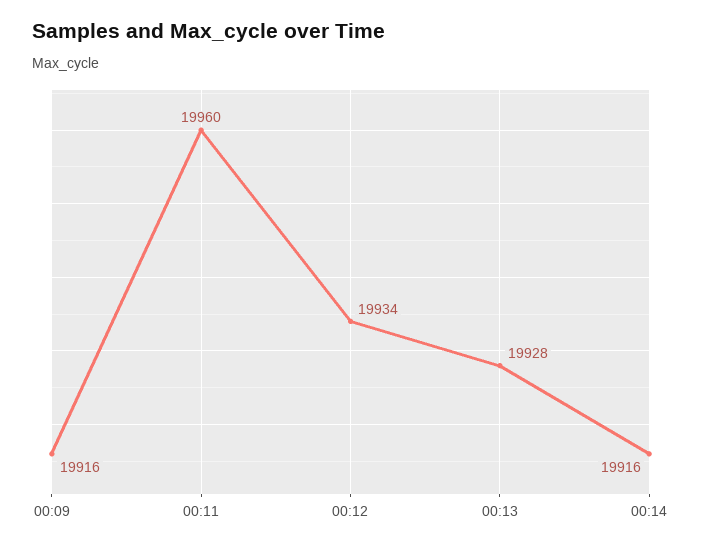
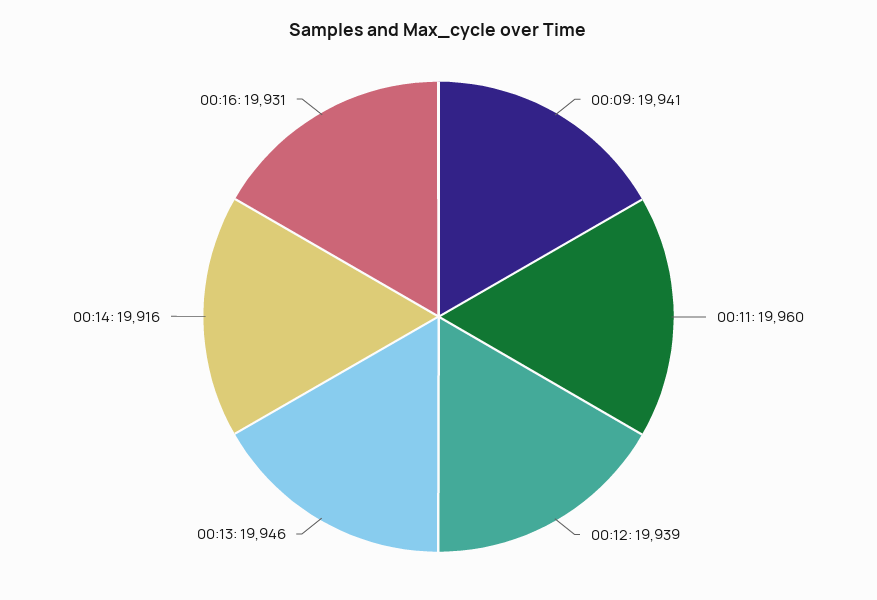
00:09: 19916 -> 19941
00:12: 19934 -> 19939
00:13: 19928 -> 19946
00:16: none -> 19931

